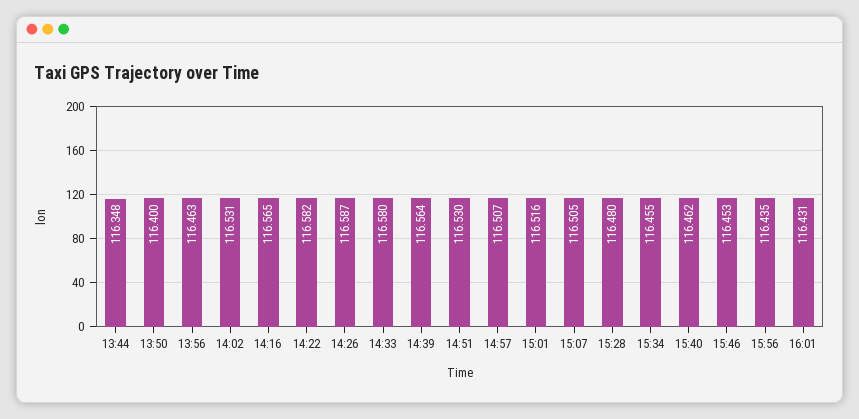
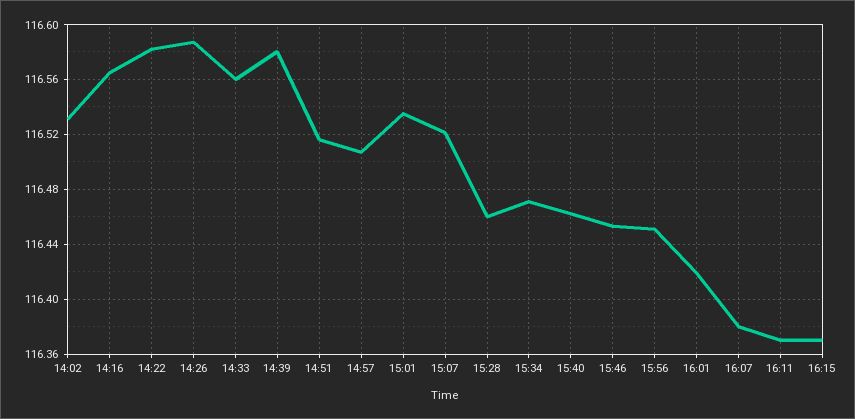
13:44: 116.348 -> none
13:50: 116.4 -> none
13:56: 116.463 -> none
14:33: 116.58 -> 116.56
14:39: 116.564 -> 116.58
14:51: 116.53 -> 116.515
15:01: 116.516 -> 116.535
15:07: 116.505 -> 116.52
15:28: 116.48 -> 116.46
15:34: 116.455 -> 116.47
15:56: 116.435 -> 116.45
16:01: 116.431 -> 116.42
16:07: none -> 116.38
16:11: none -> 116.37
16:15: none -> 116.37

